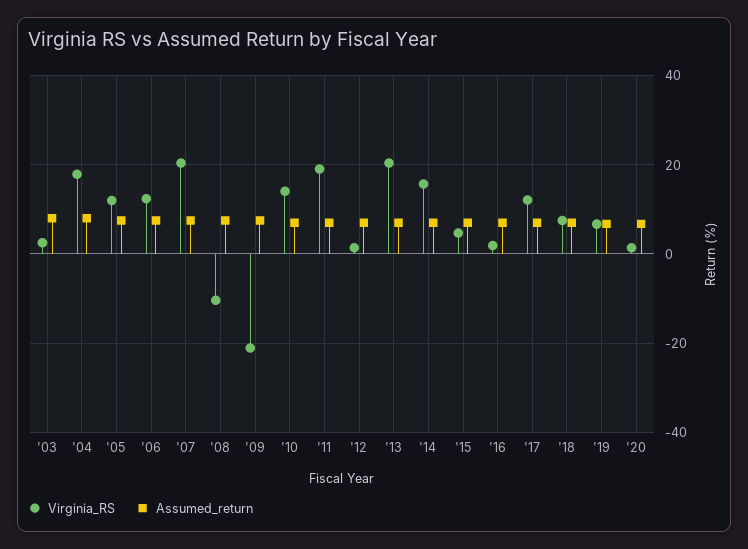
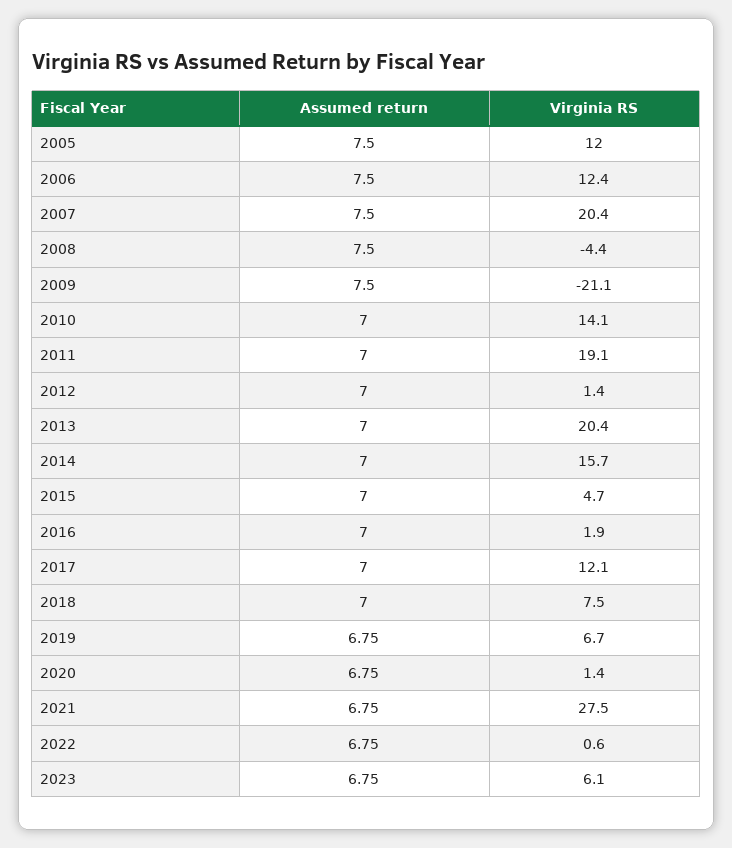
Virginia_RS, '03: 2 -> none
Assumed_return, '03: 8 -> none
Virginia_RS, '04: 18 -> none
Assumed_return, '04: 8 -> none
Virginia_RS, '08: -10 -> -4.4
Assumed_return, 2021: none -> 6.75
Virginia_RS, 2021: none -> 27.5
Assumed_return, 2022: none -> 6.75
Virginia_RS, 2022: none -> 0.6
Assumed_return, 2023: none -> 6.75
Virginia_RS, 2023: none -> 6.1

